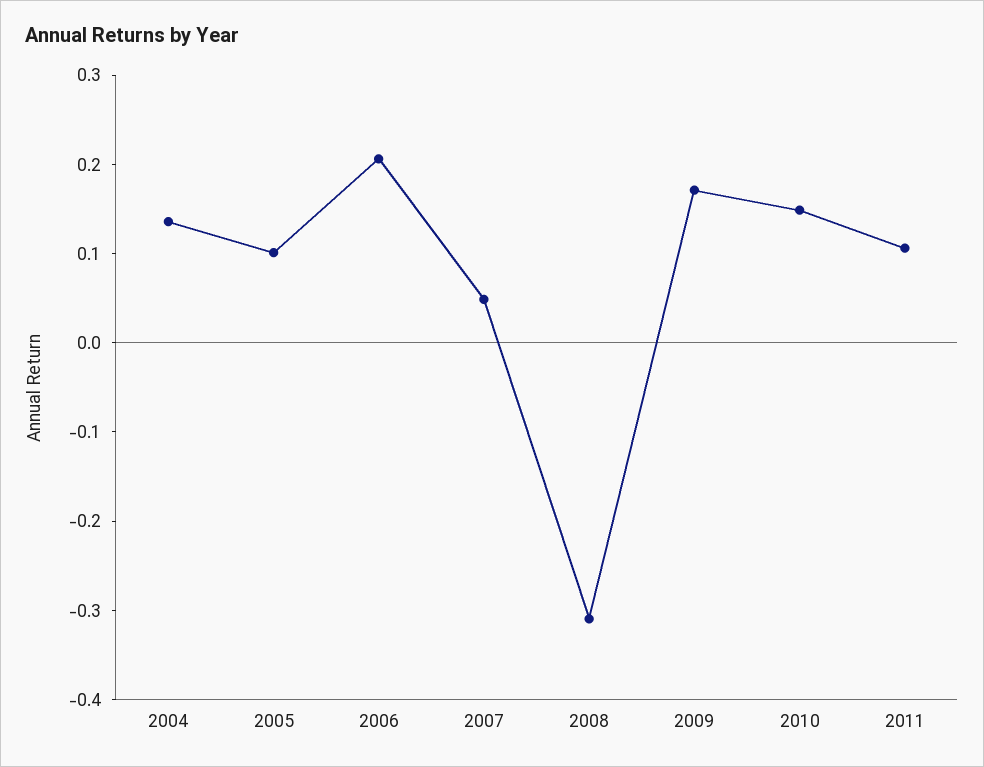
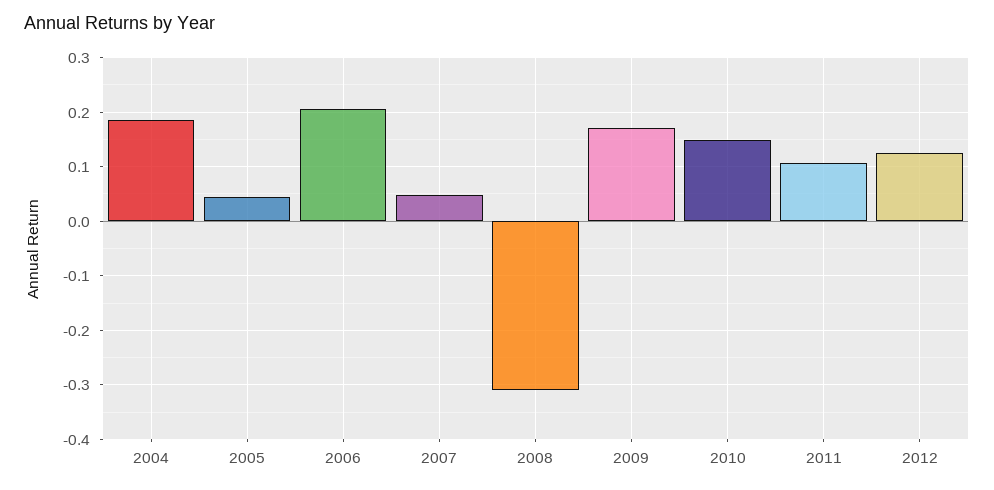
2004: 0.14 -> 0.18
2005: 0.1 -> 0.04
2012: none -> 0.12

